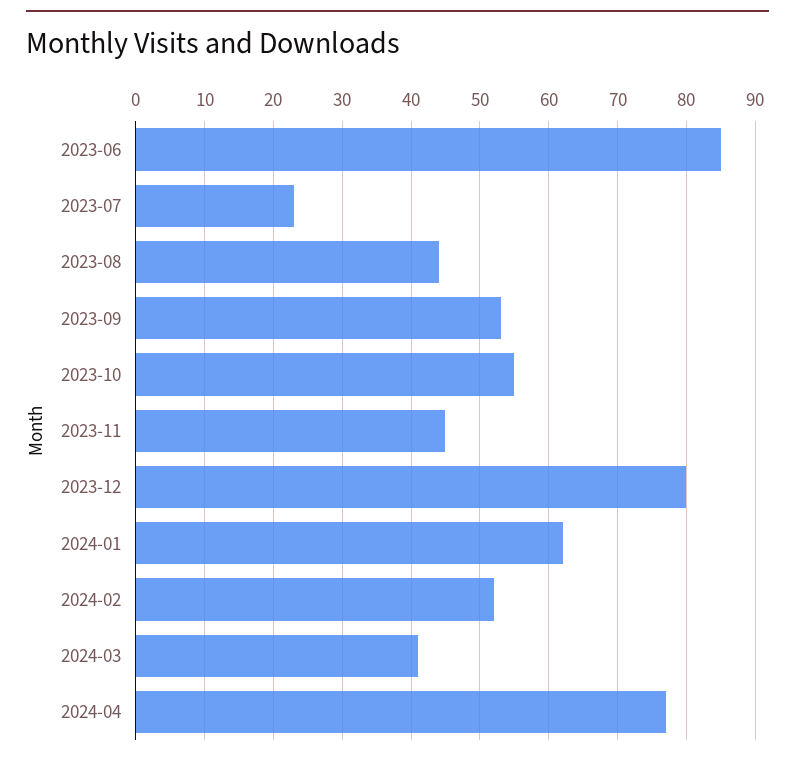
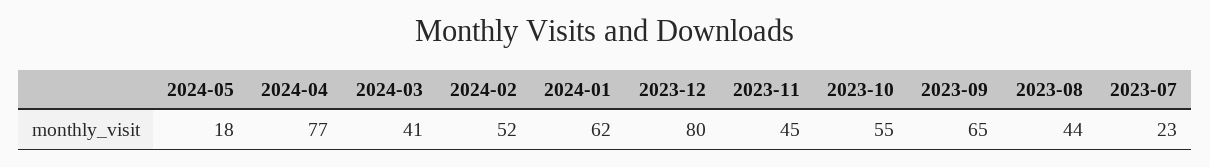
2023-06: 85 -> none
2023-09: 53 -> 65
2024-05: none -> 18

